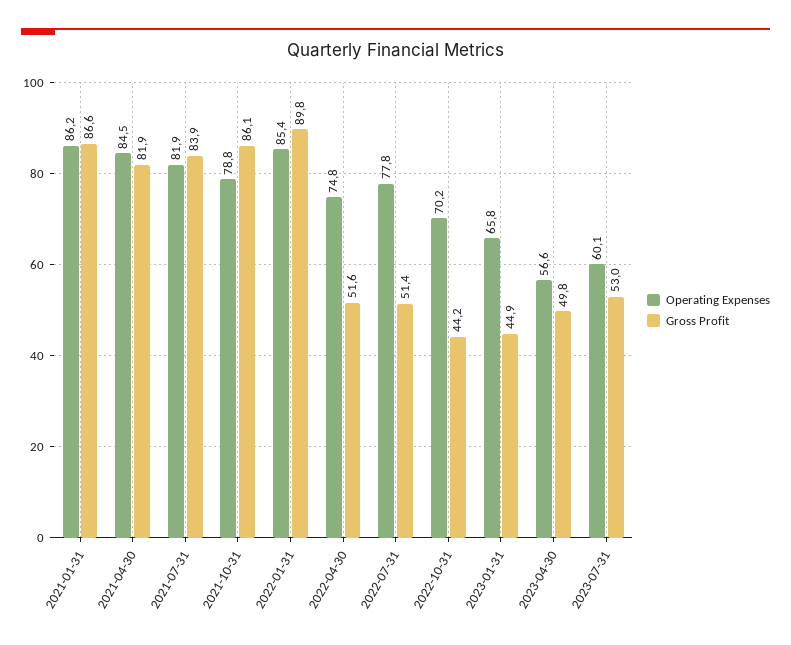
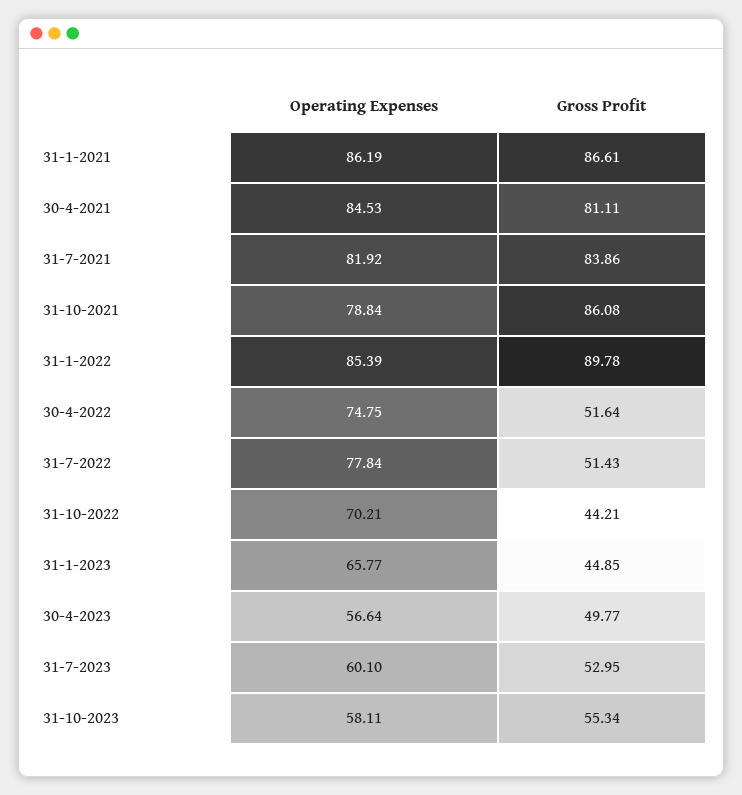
Gross Profit, 2021-04-30: 81.9 -> 81.11
Operating Expenses, 31-10-2023: none -> 58.11
Gross Profit, 31-10-2023: none -> 55.34

